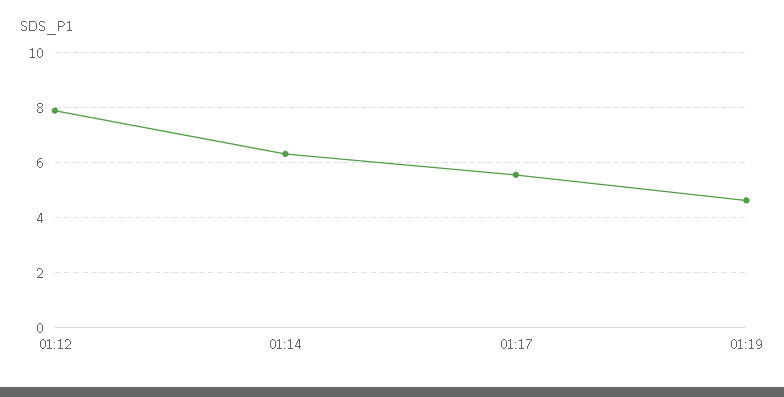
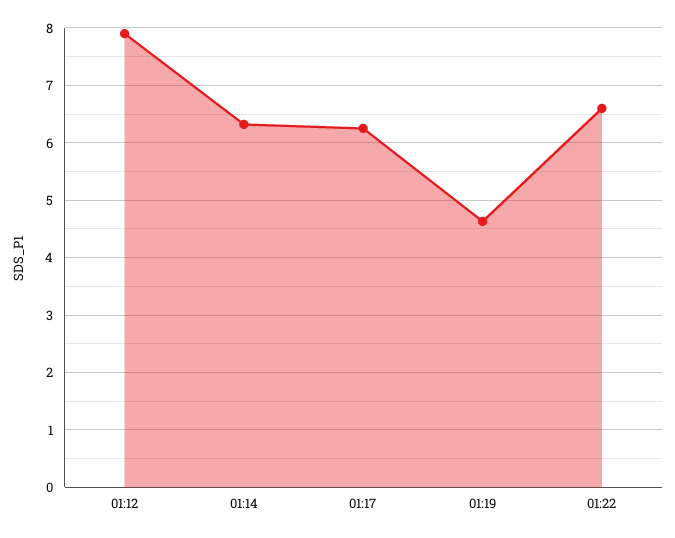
01:17: 5.5 -> 6.2
01:22: none -> 6.6

